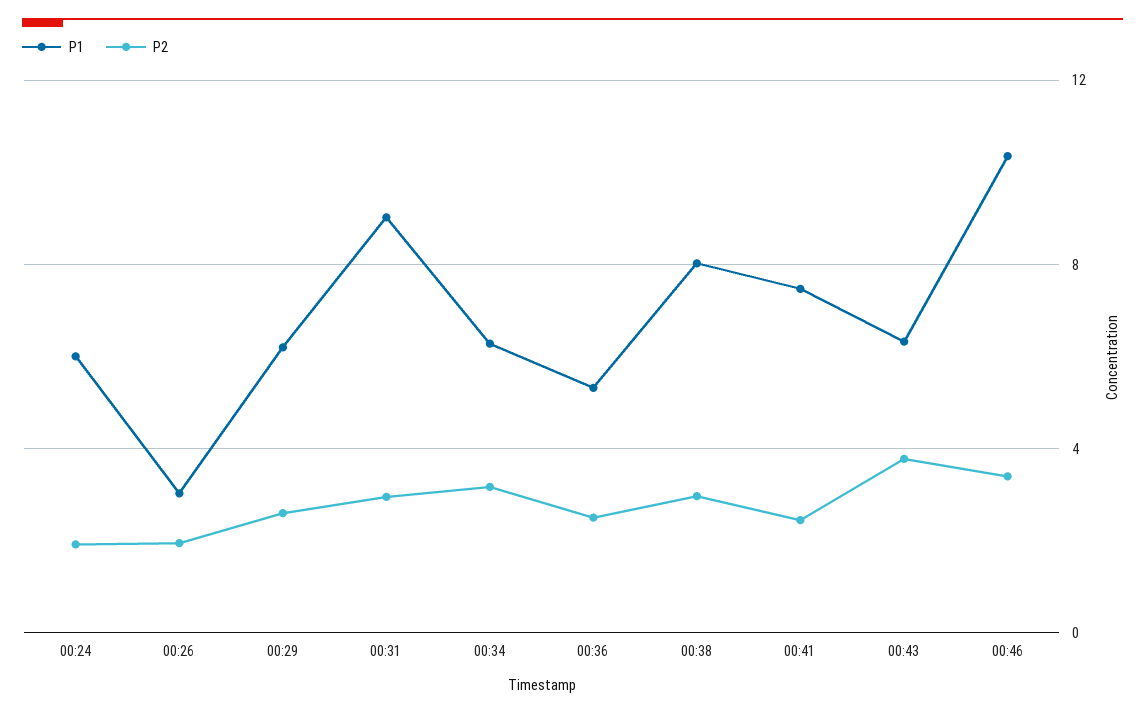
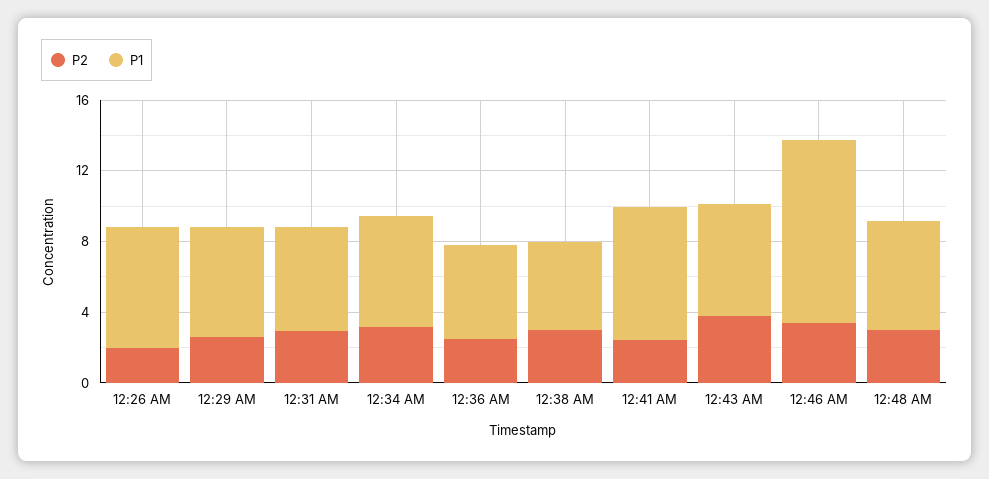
P1, 00:24: 6 -> none
P2, 00:24: 2 -> none
P1, 00:26: 3 -> 7
P1, 00:31: 9 -> 6
P1, 00:38: 8 -> 5
P2, 12:48 AM: none -> 3
P1, 12:48 AM: none -> 6

